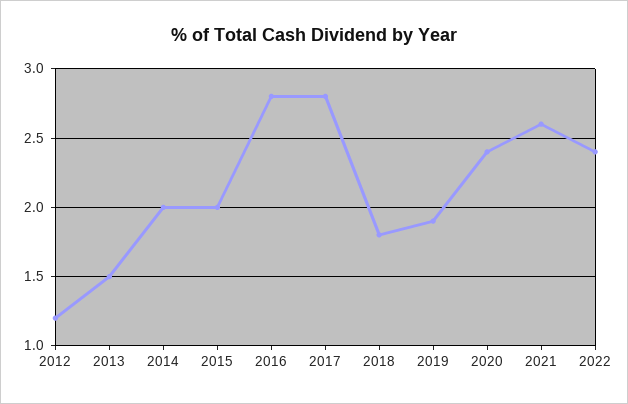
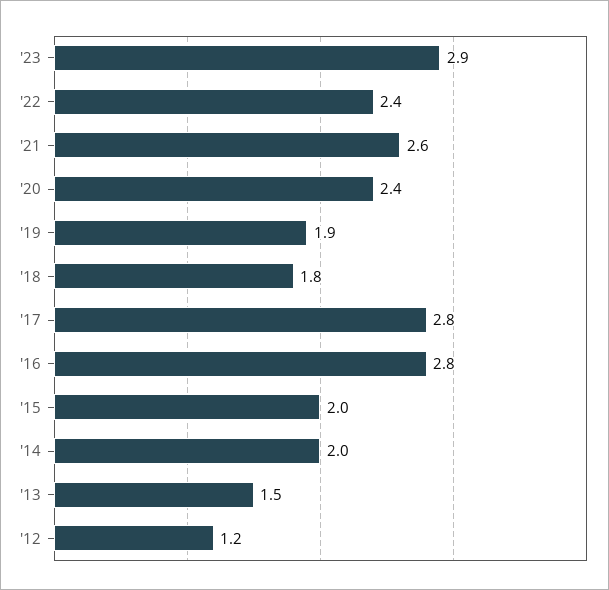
'23: none -> 2.9

